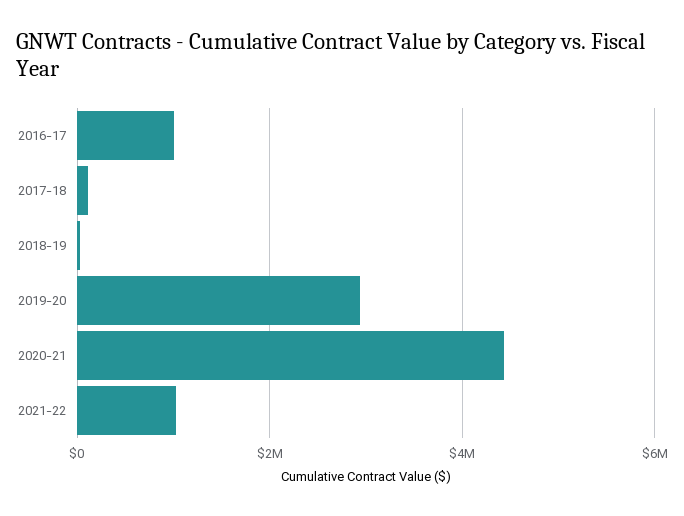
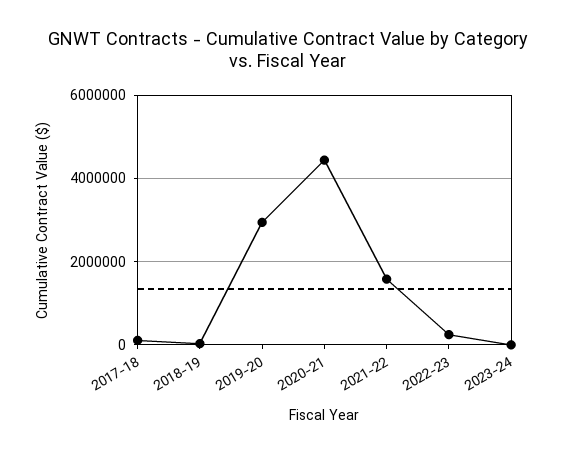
2016-17: 1000000 -> none
2021-22: 1000000 -> 1600000
2022-23: none -> 200000
2023-24: none -> 0

